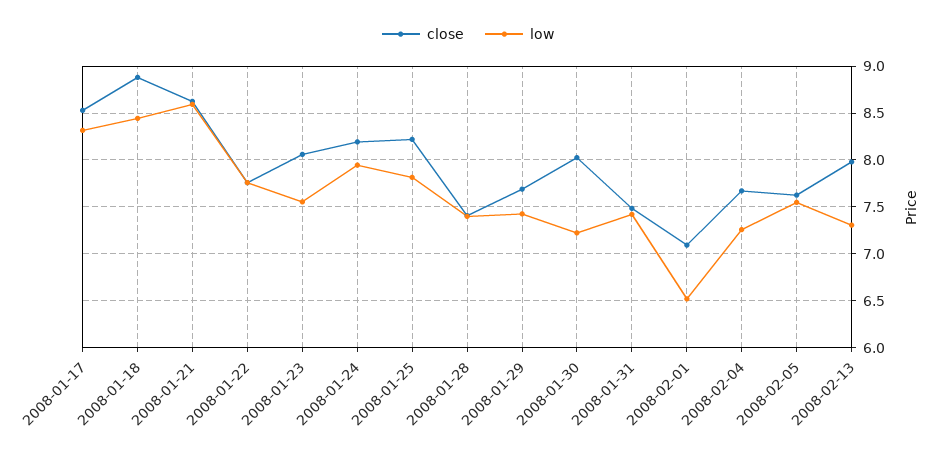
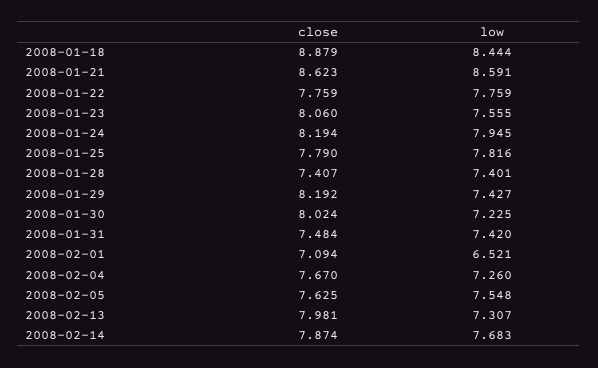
close, 2008-01-17: 8.5 -> none
low, 2008-01-17: 8.3 -> none
close, 2008-01-25: 8.2 -> 7.79
close, 2008-01-29: 7.7 -> 8.192
close, 2008-02-14: none -> 7.874
low, 2008-02-14: none -> 7.683

